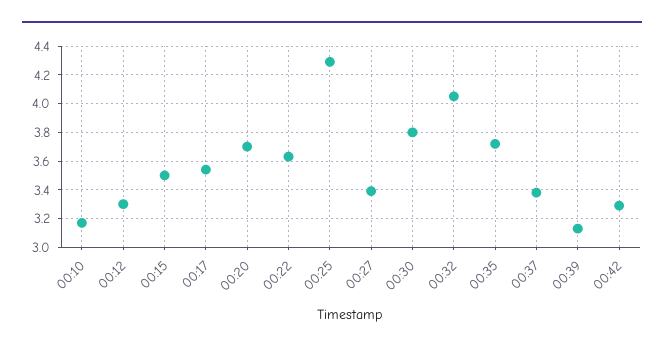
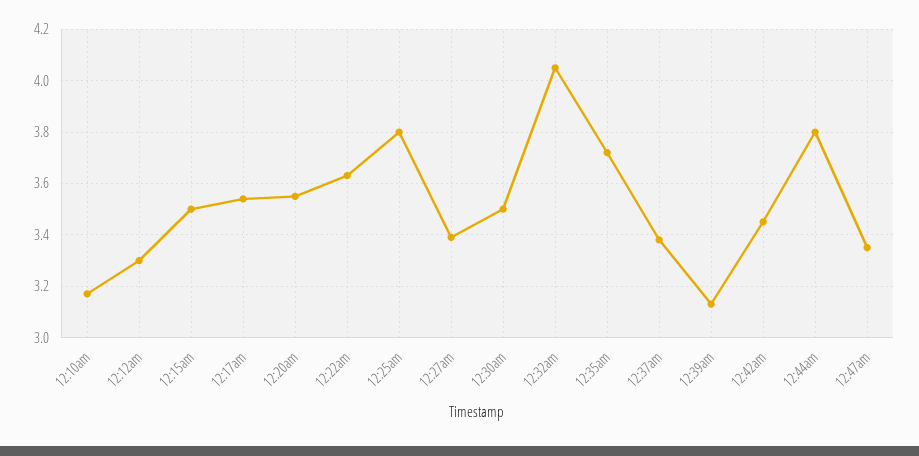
00:20: 3.7 -> 3.55
00:25: 4.3 -> 3.8
00:30: 3.8 -> 3.5
00:42: 3.3 -> 3.45
12:44am: none -> 3.8
12:47am: none -> 3.35

